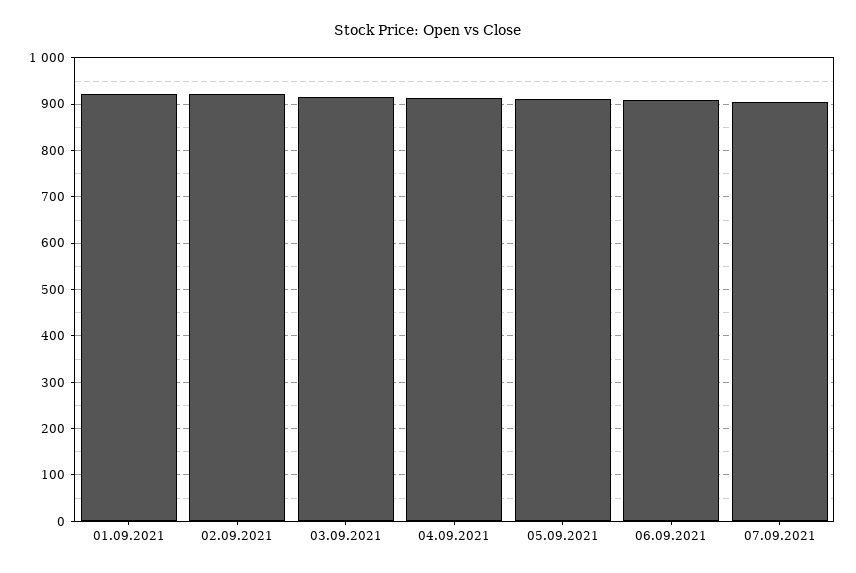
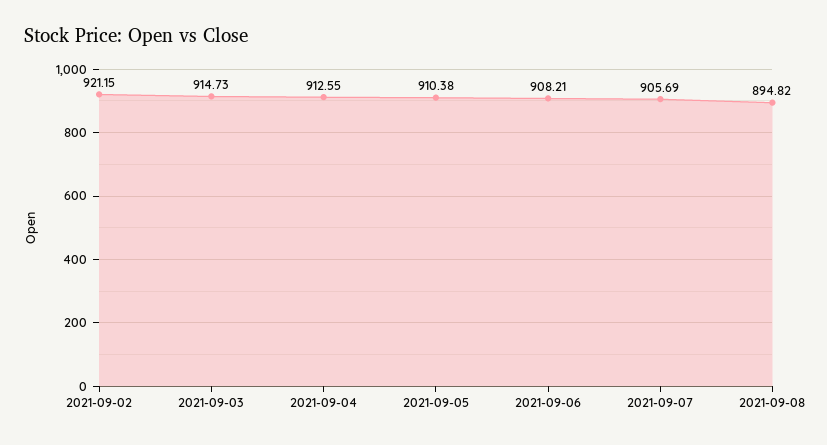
01.09.2021: 920 -> none
2021-09-08: none -> 894.82

